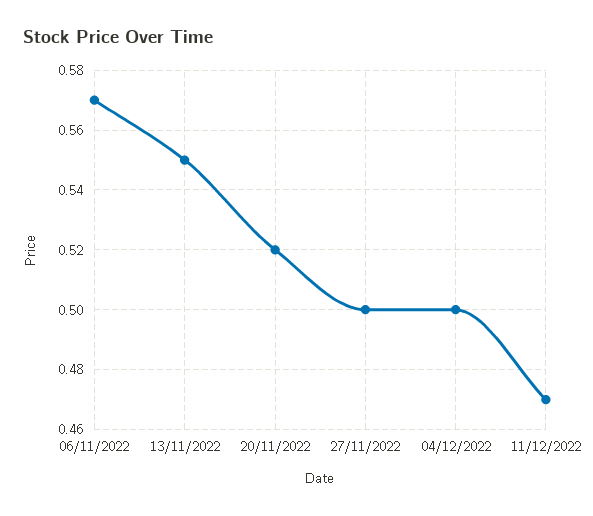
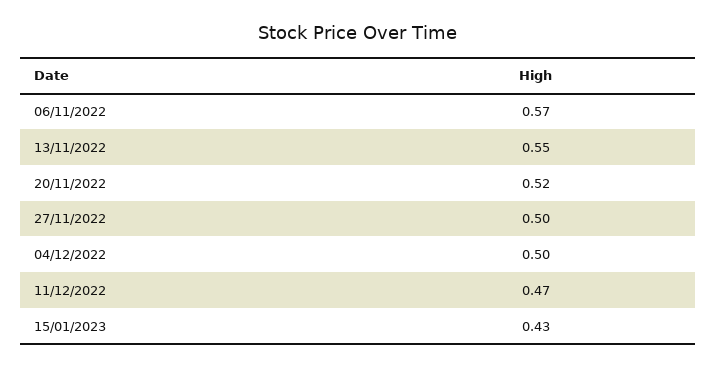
15/01/2023: none -> 0.43

